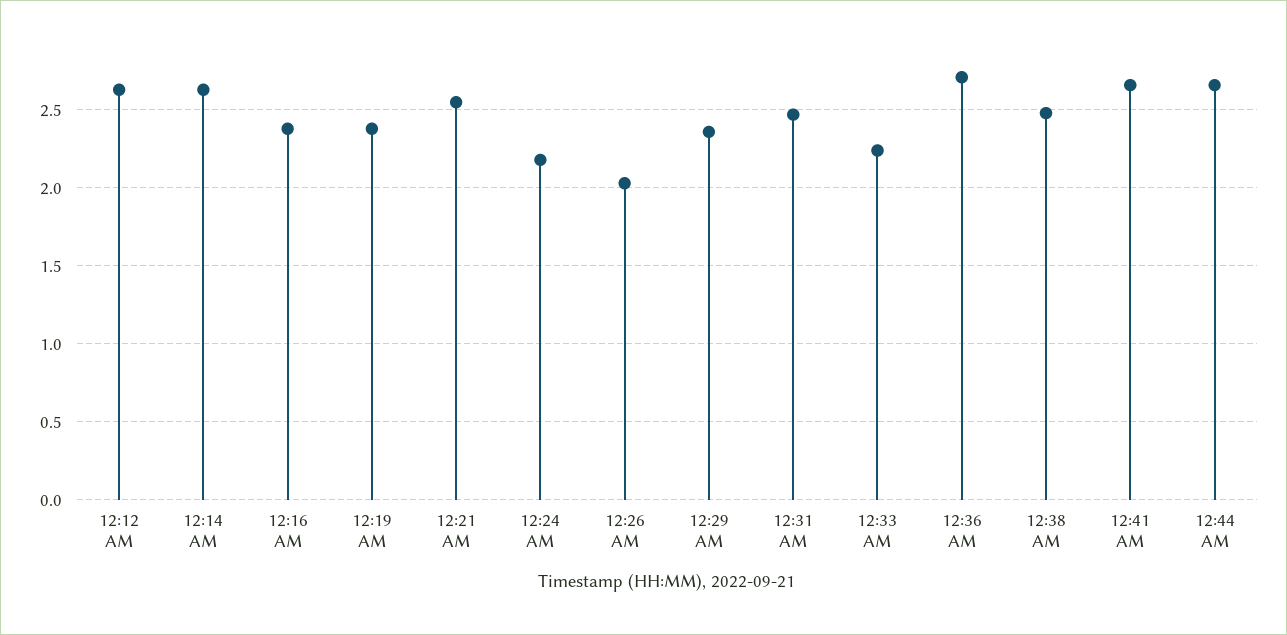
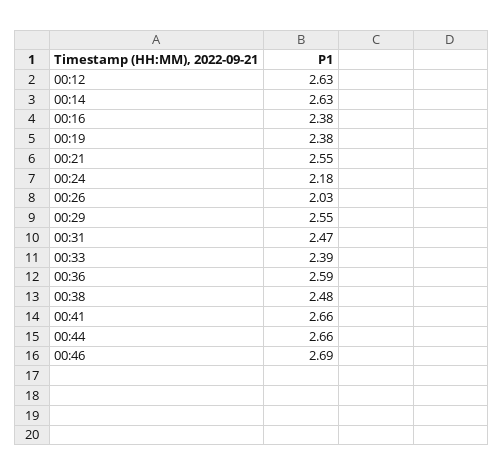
12:29 AM: 2.35 -> 2.55
12:33 AM: 2.25 -> 2.39
12:36 AM: 2.7 -> 2.59
00:46: none -> 2.69

